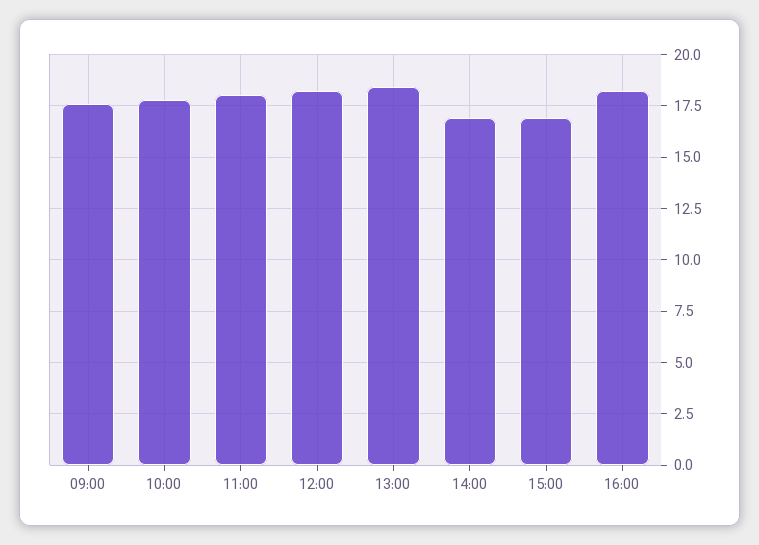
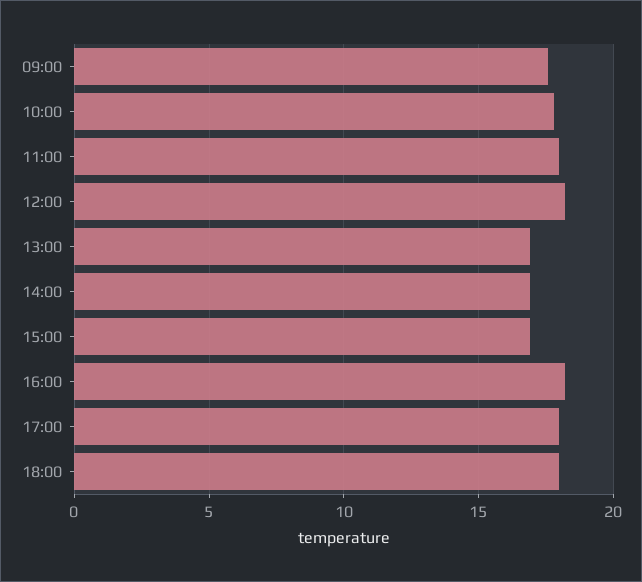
13:00: 18.5 -> 17
17:00: none -> 18
18:00: none -> 18

